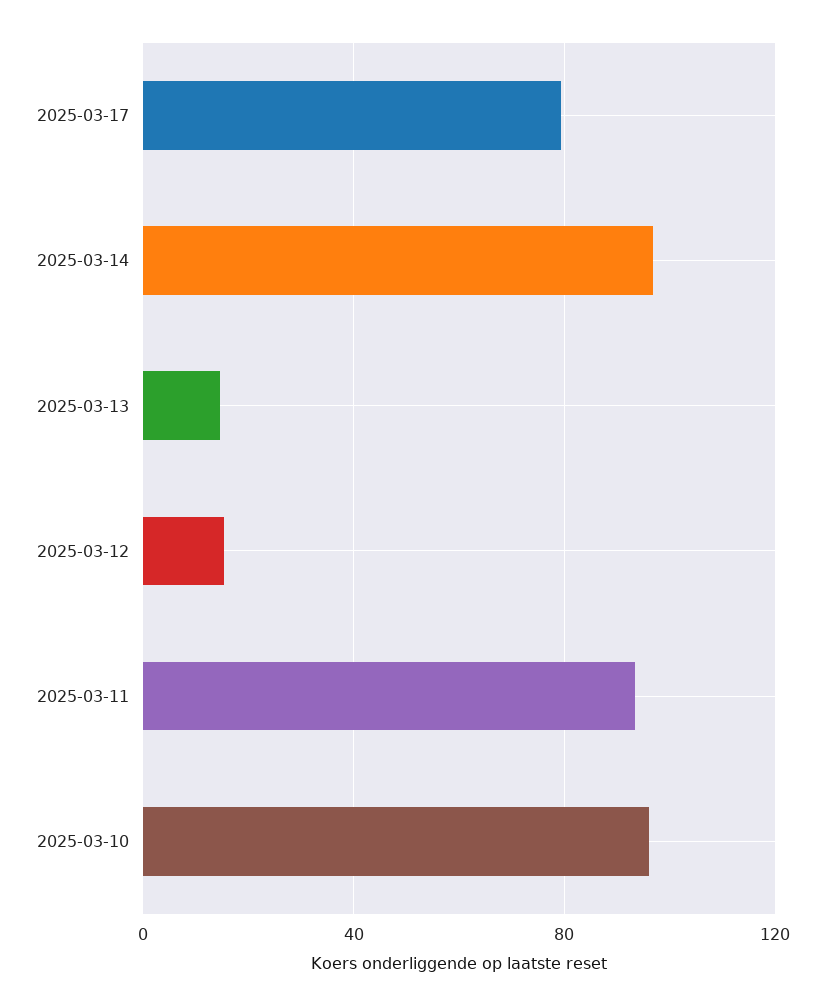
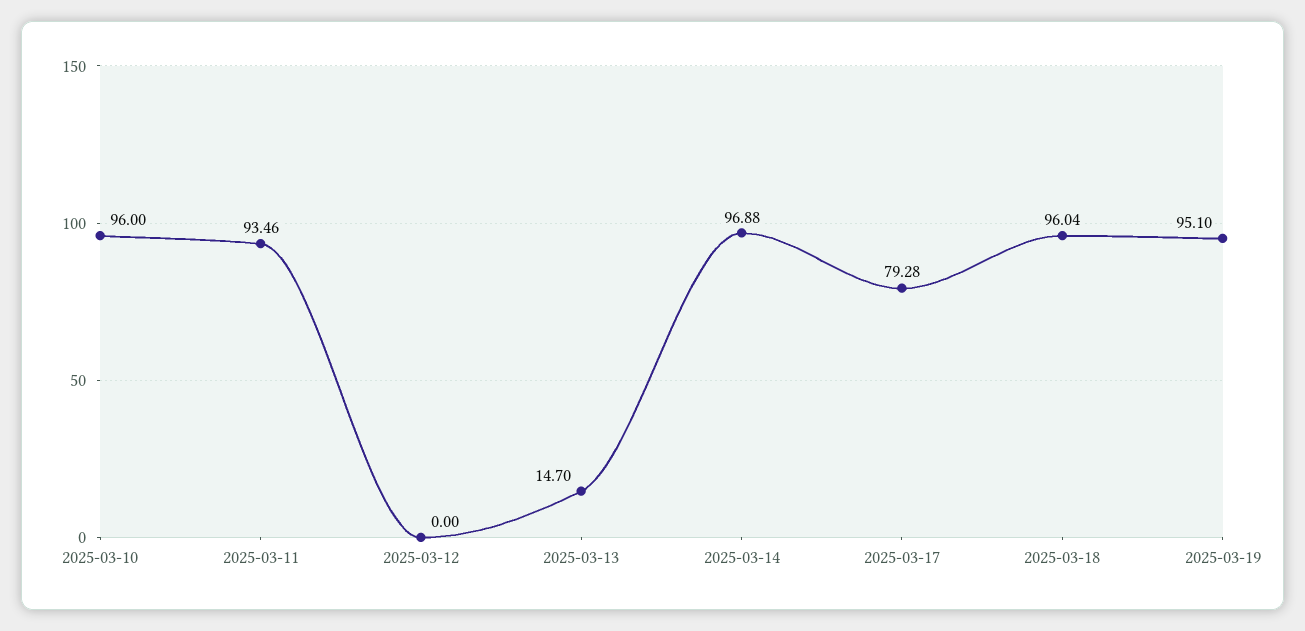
2025-03-12: 15 -> 0
2025-03-18: none -> 96.04
2025-03-19: none -> 95.1

